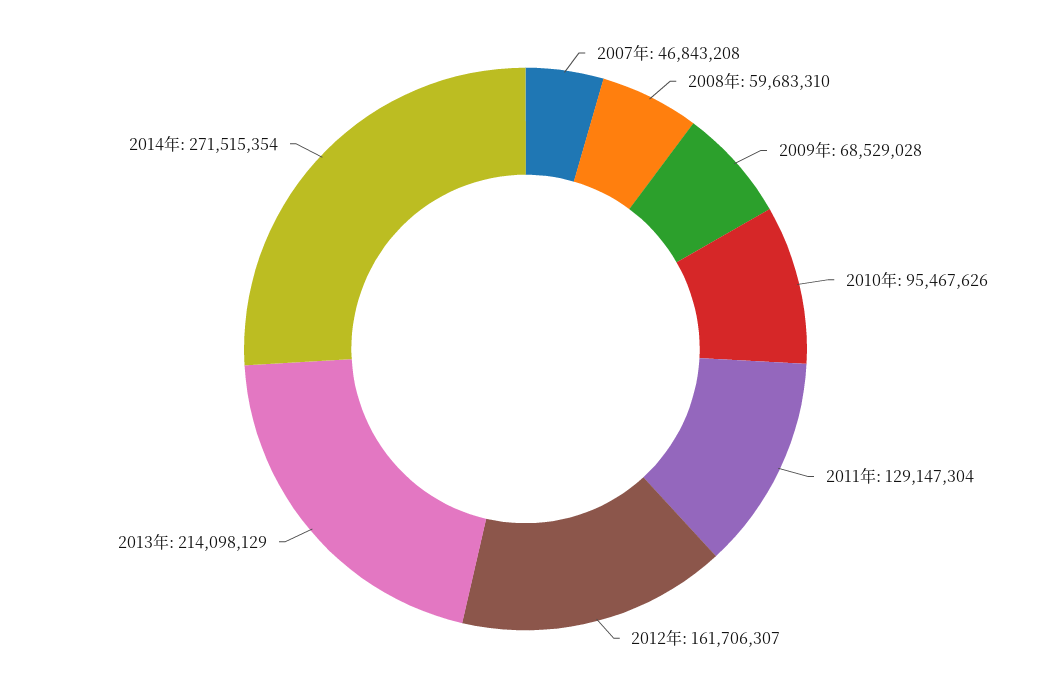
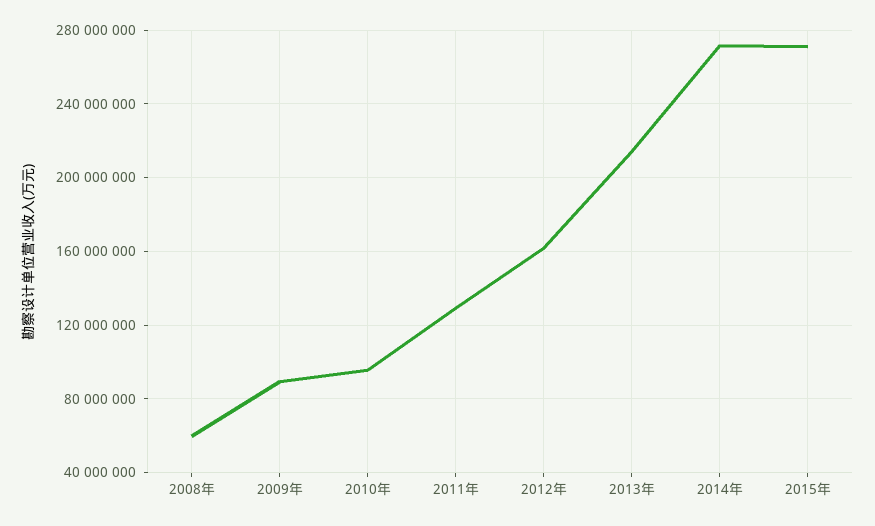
2007年: 46843208 -> none
2009年: 68529028 -> 90000000
2015年: none -> 270000000

